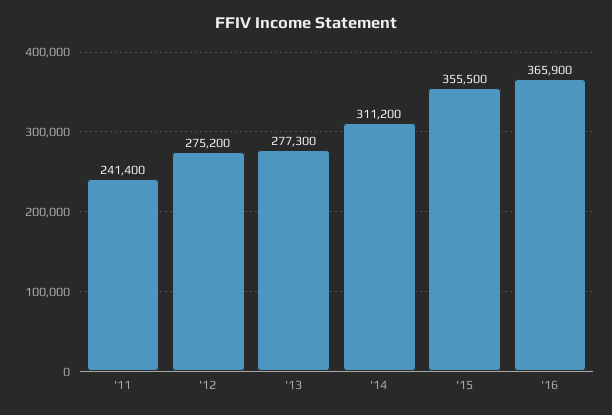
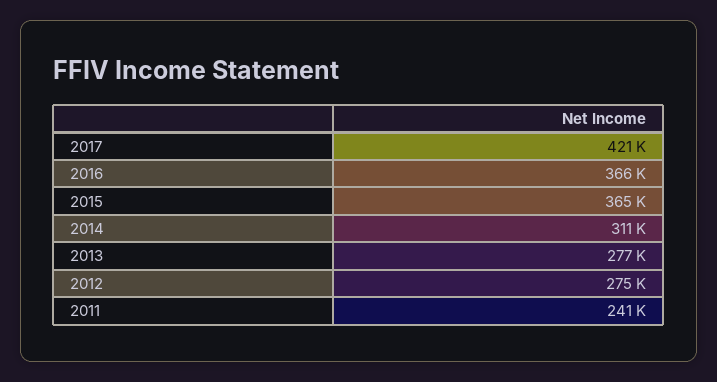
'15: 355500 -> 365000
2017: none -> 421000

